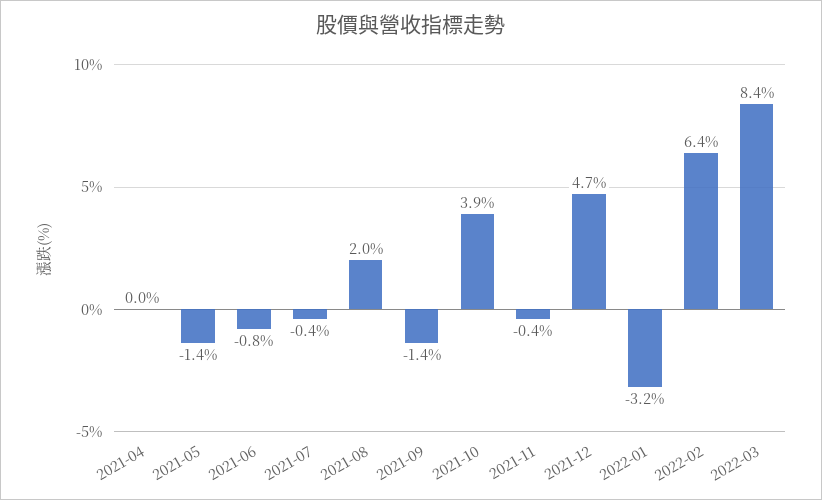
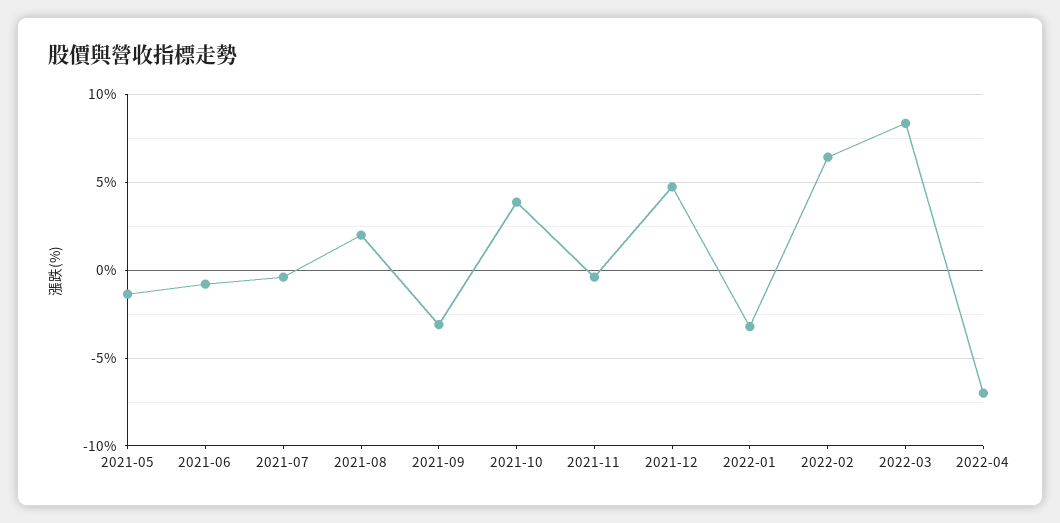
2021-04: 0 -> none
2021-09: -1.4 -> -3
2022-04: none -> -7

